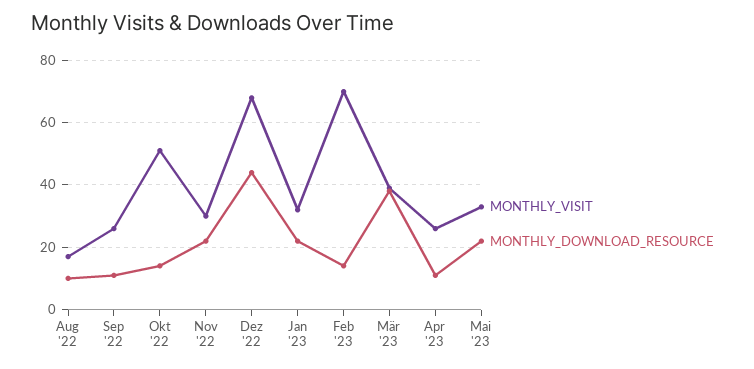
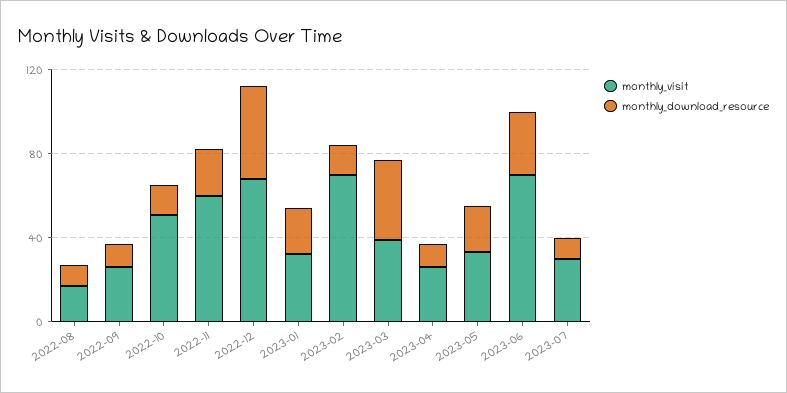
MONTHLY_VISIT, Nov '22: 30 -> 60
MONTHLY_VISIT, 2023-06: none -> 70
MONTHLY_DOWNLOAD_RESOURCE, 2023-06: none -> 30
MONTHLY_VISIT, 2023-07: none -> 30
MONTHLY_DOWNLOAD_RESOURCE, 2023-07: none -> 10

